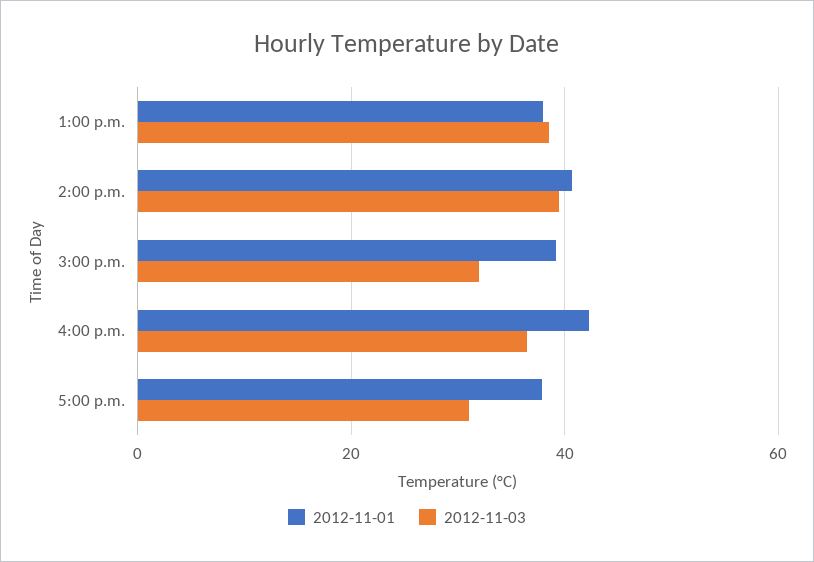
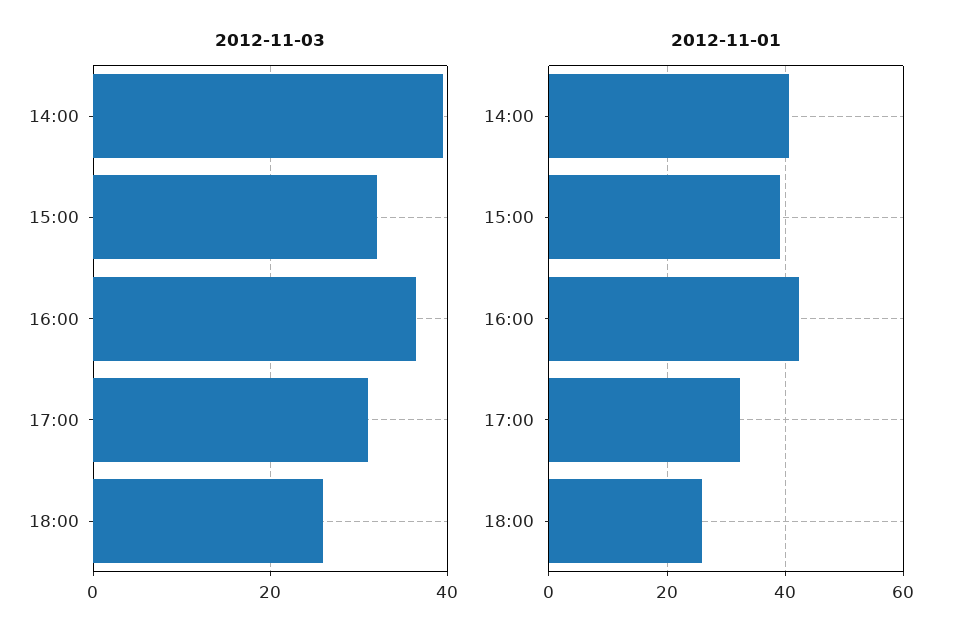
2012-11-01, 1:00 p.m.: 38 -> none
2012-11-03, 1:00 p.m.: 38 -> none
2012-11-01, 5:00 p.m.: 38 -> 32
2012-11-03, 18:00: none -> 26
2012-11-01, 18:00: none -> 26

